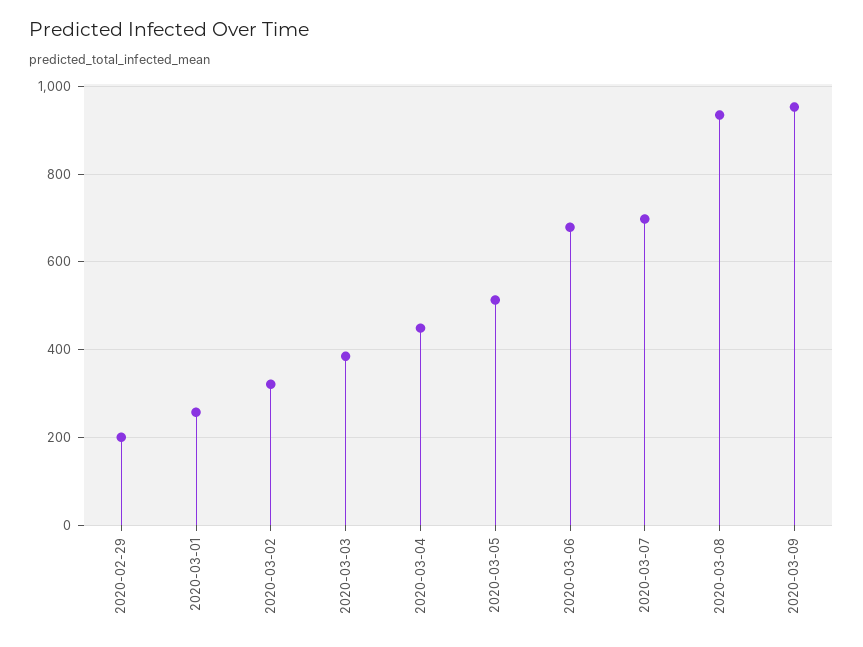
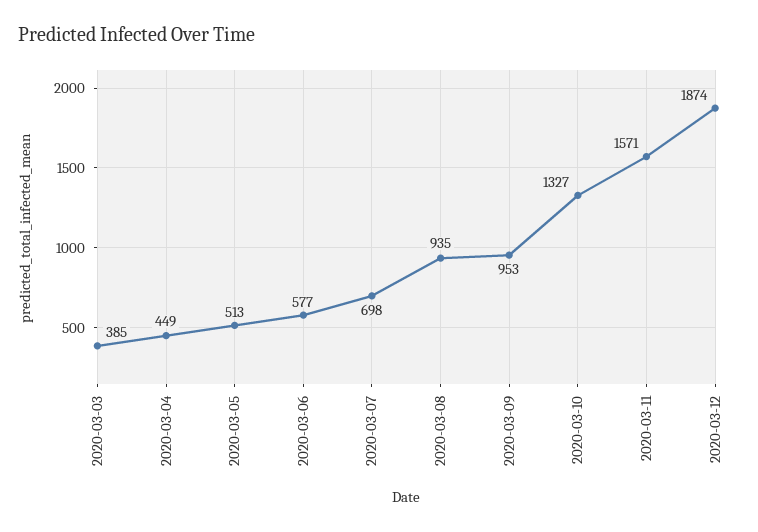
2020-02-29: 200 -> none
2020-03-01: 260 -> none
2020-03-02: 320 -> none
2020-03-06: 680 -> 577
2020-03-10: none -> 1327
2020-03-11: none -> 1571
2020-03-12: none -> 1874

